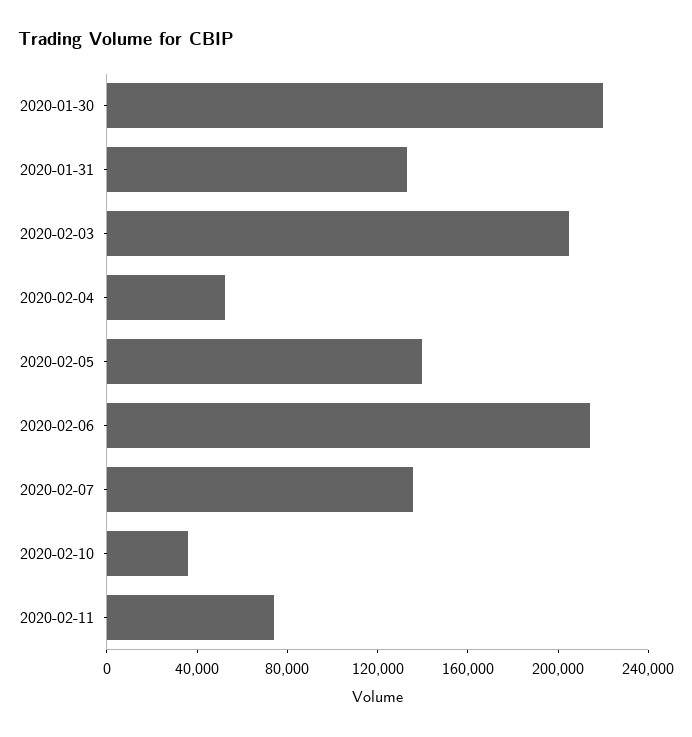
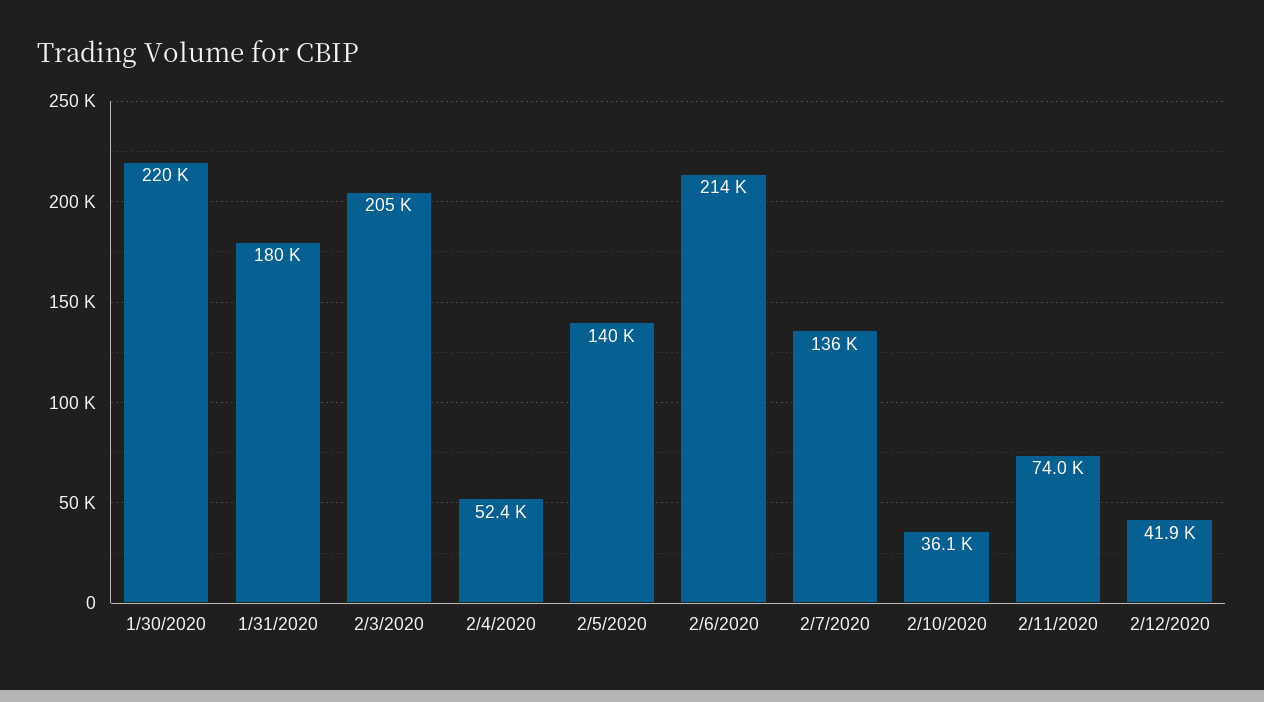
2020-01-31: 130000 -> 180000
2/12/2020: none -> 41900

